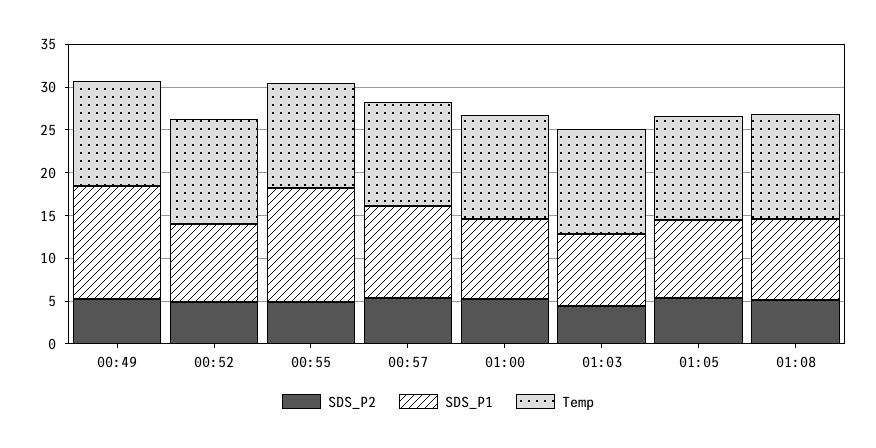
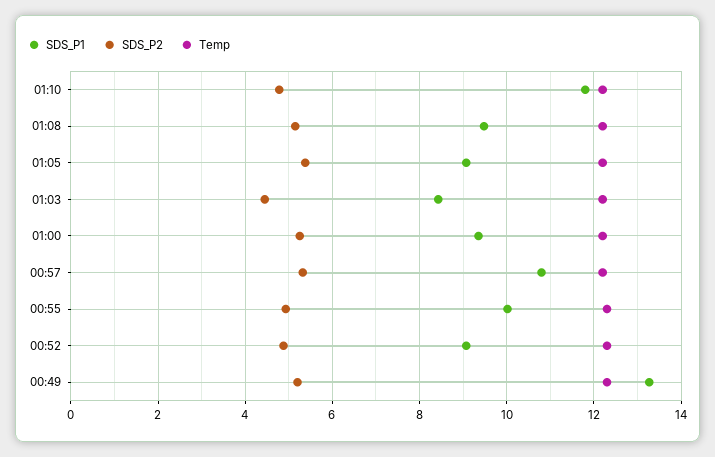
SDS_P1, 00:55: 13 -> 10
SDS_P1, 01:10: none -> 11.8
SDS_P2, 01:10: none -> 4.8
Temp, 01:10: none -> 12.2

